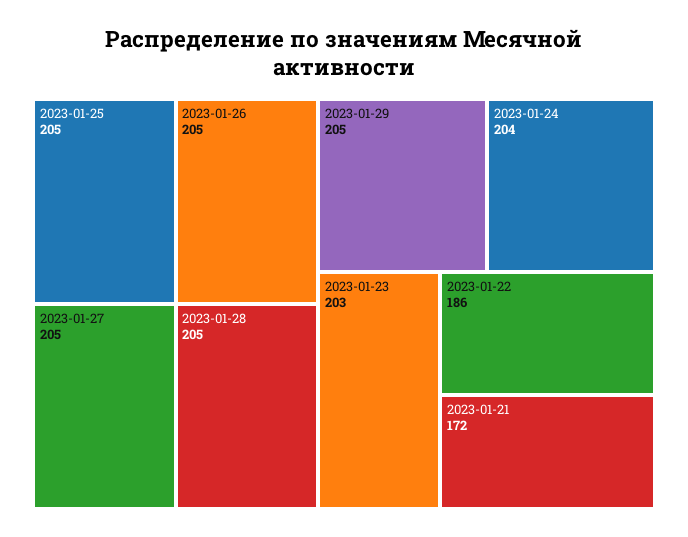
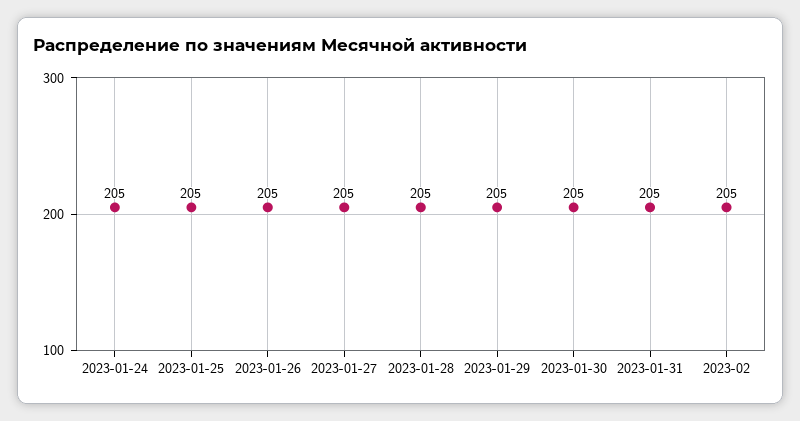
2023-01-24: 204 -> 205
2023-01-23: 203 -> none
2023-01-22: 186 -> none
2023-01-21: 172 -> none
2023-01-30: none -> 205
2023-01-31: none -> 205
2023-02: none -> 205

